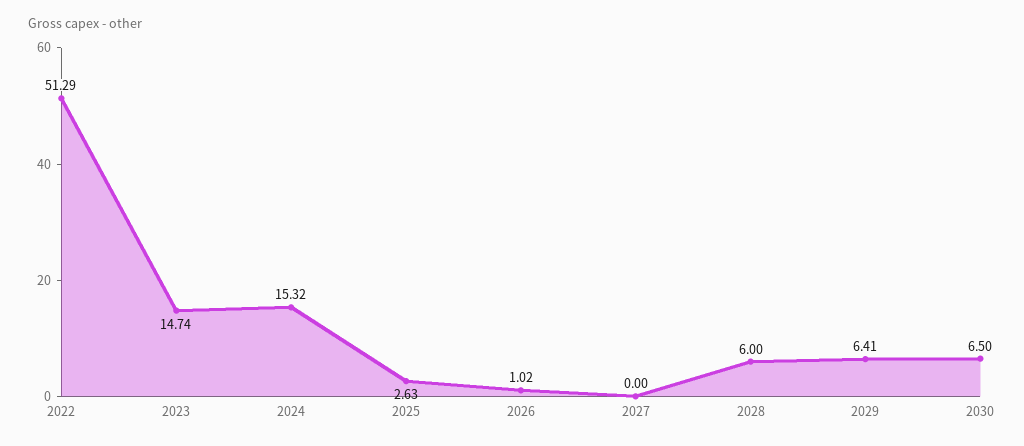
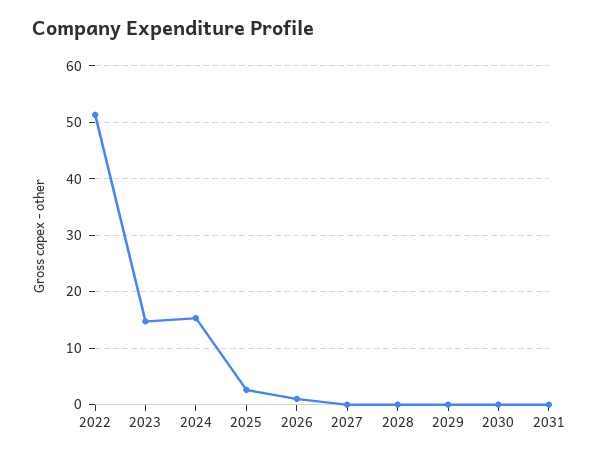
2028: 6 -> 0
2029: 6.41 -> 0
2030: 6.5 -> 0
2031: none -> 0

